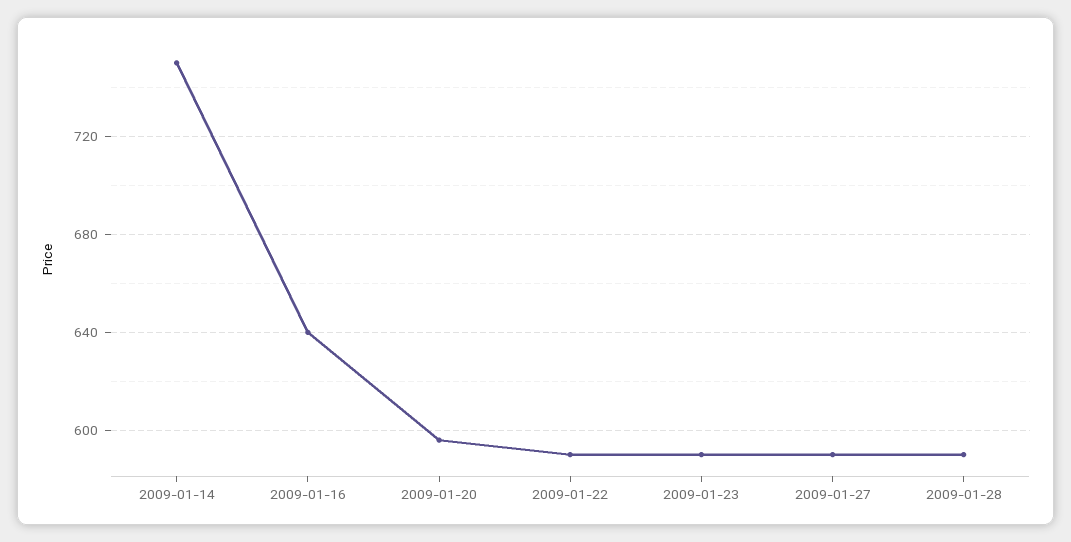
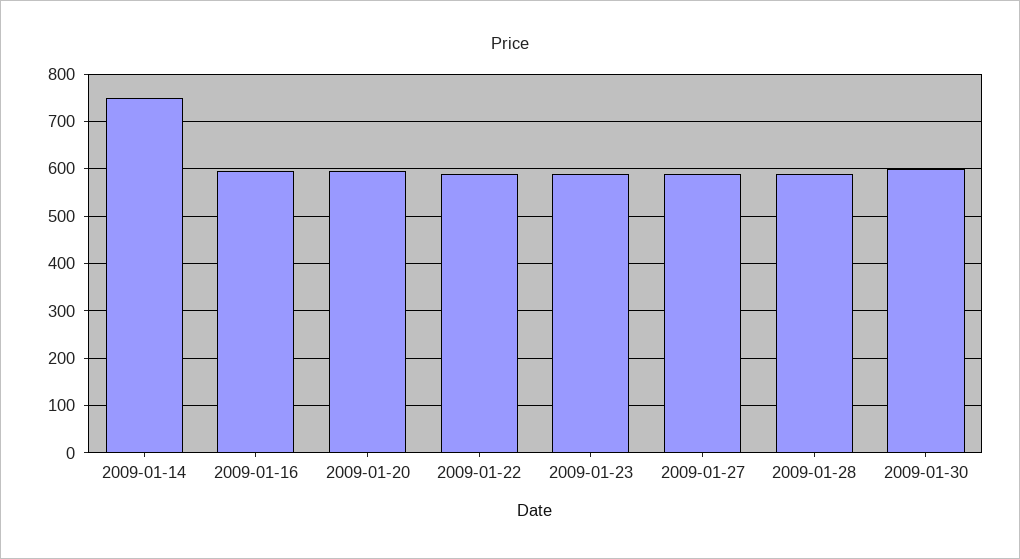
2009-01-16: 640 -> 600
2009-01-30: none -> 600

